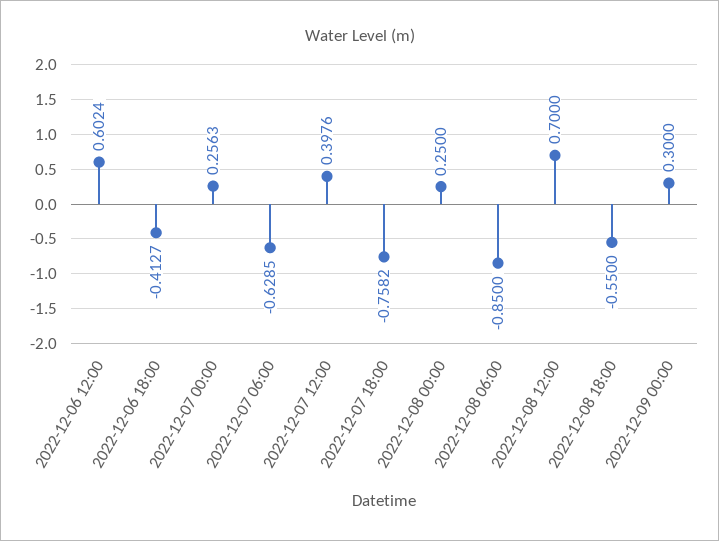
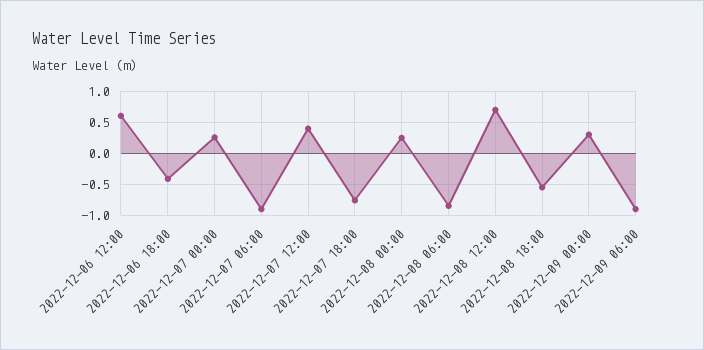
2022-12-07 06:00: -0.6285 -> -0.9
2022-12-09 06:00: none -> -0.9

